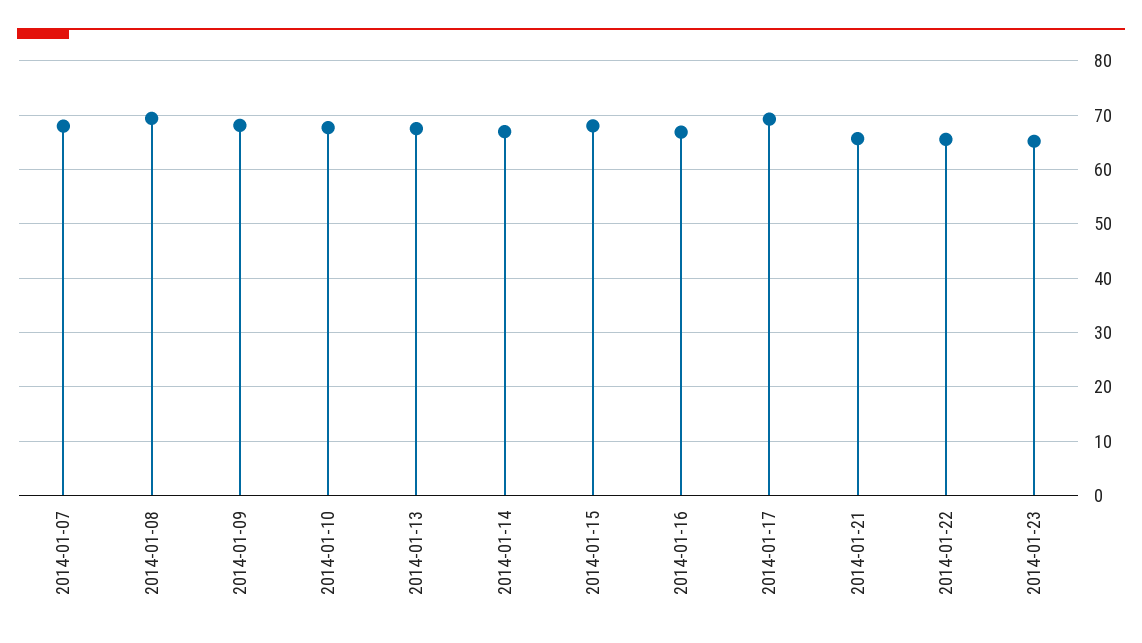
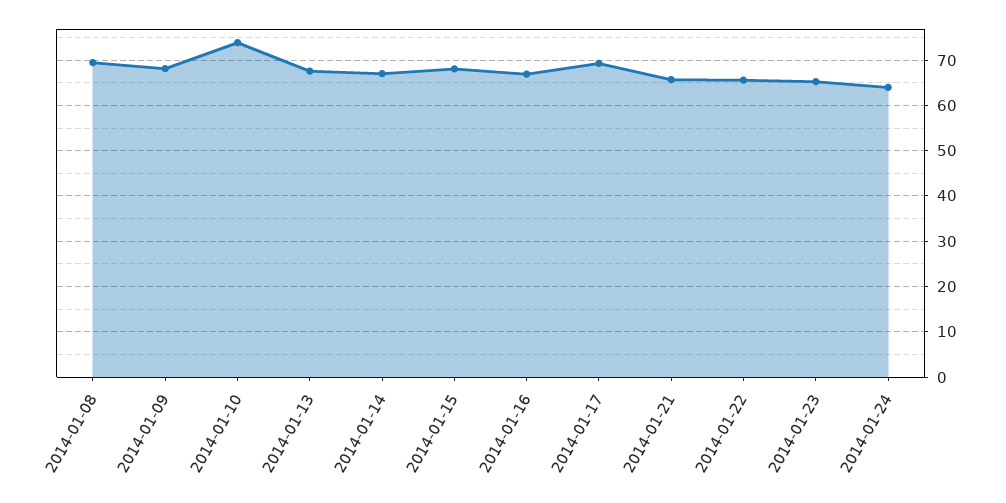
2014-01-07: 68 -> none
2014-01-10: 68 -> 74
2014-01-24: none -> 64

